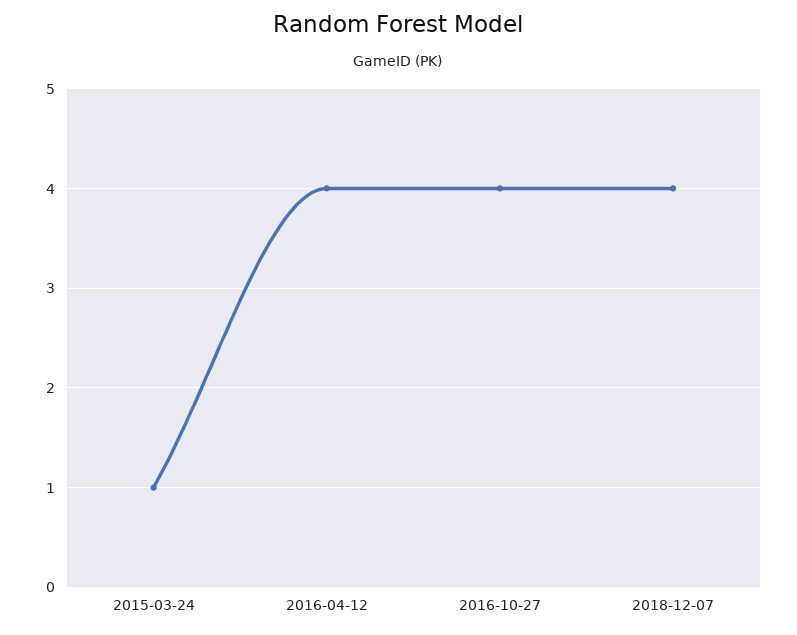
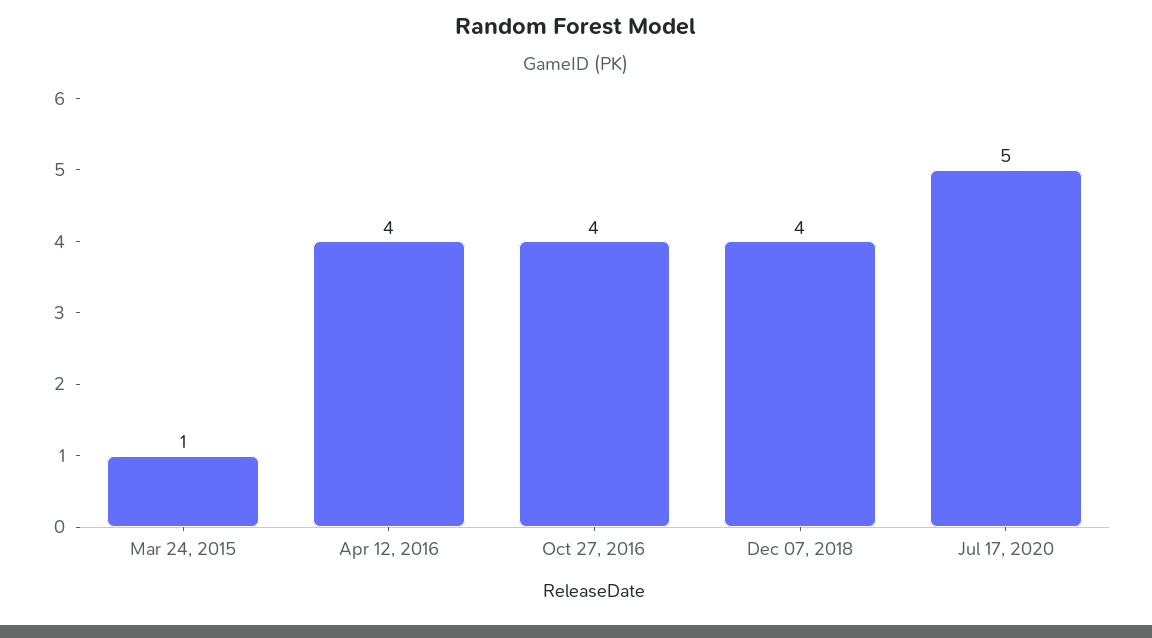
Jul 17, 2020: none -> 5

